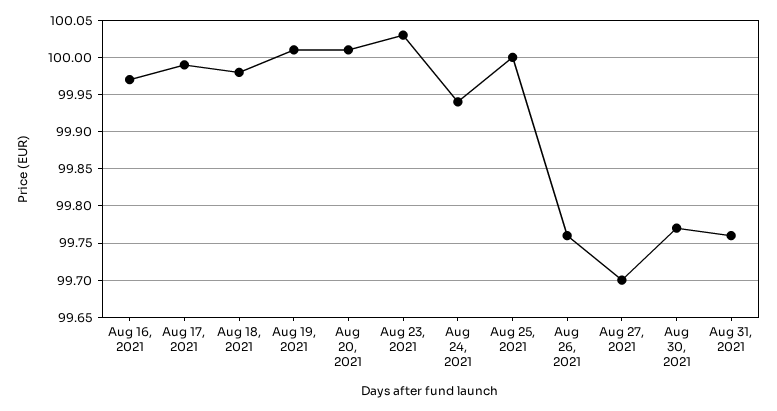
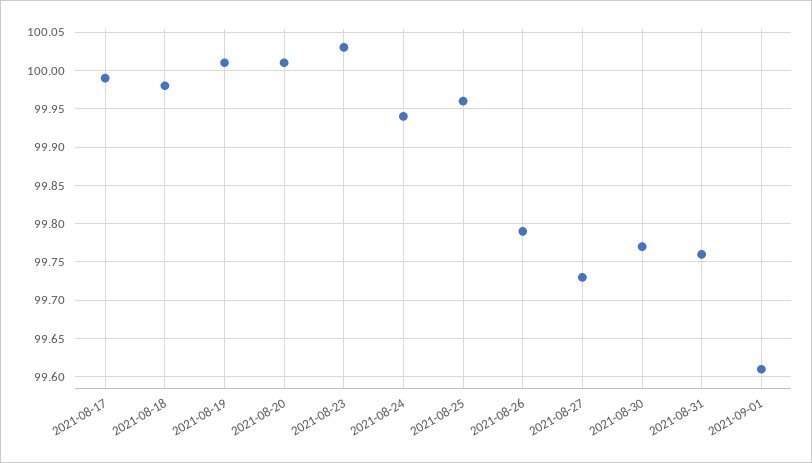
Aug 16, 2021: 99.97 -> none
Aug 25, 2021: 100 -> 99.96
Aug 26, 2021: 99.76 -> 99.79
Aug 27, 2021: 99.7 -> 99.73
2021-09-01: none -> 99.61

